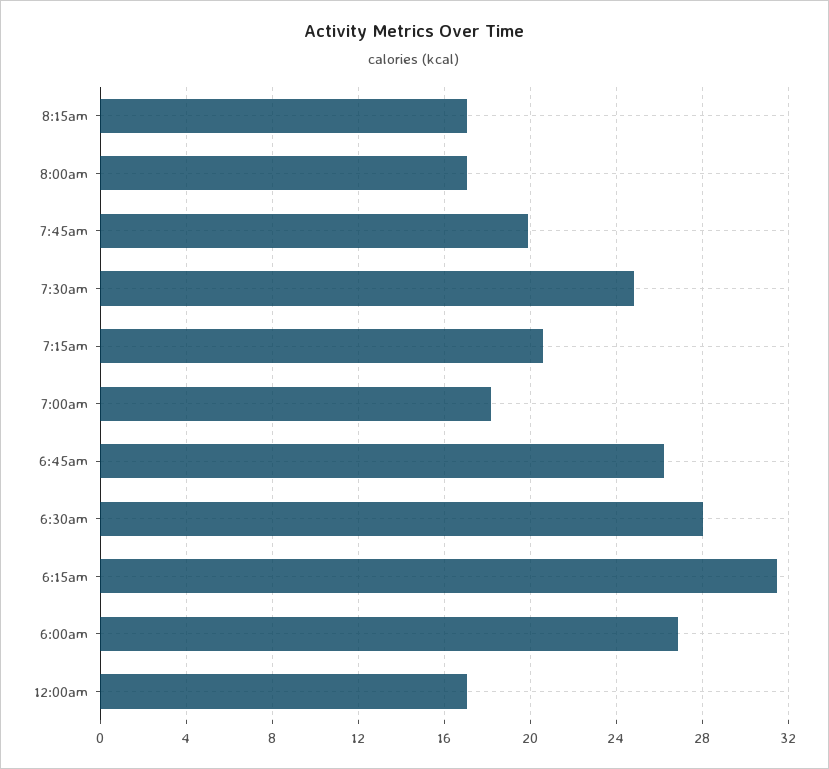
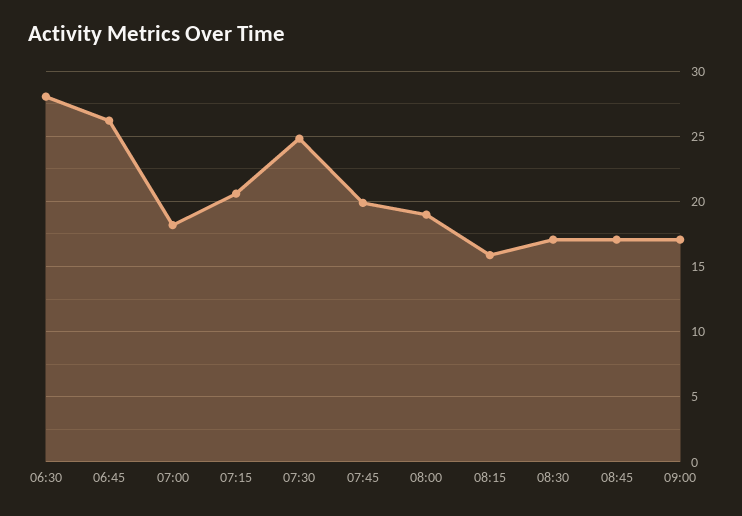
8:15am: 17 -> 16
8:00am: 17 -> 19
6:15am: 31.5 -> none
6:00am: 27 -> none
12:00am: 17 -> none
08:30: none -> 17
08:45: none -> 17
09:00: none -> 17

